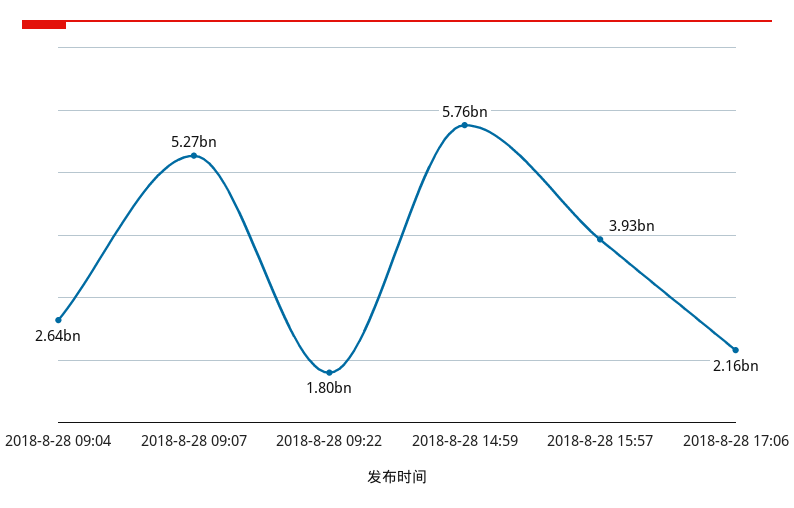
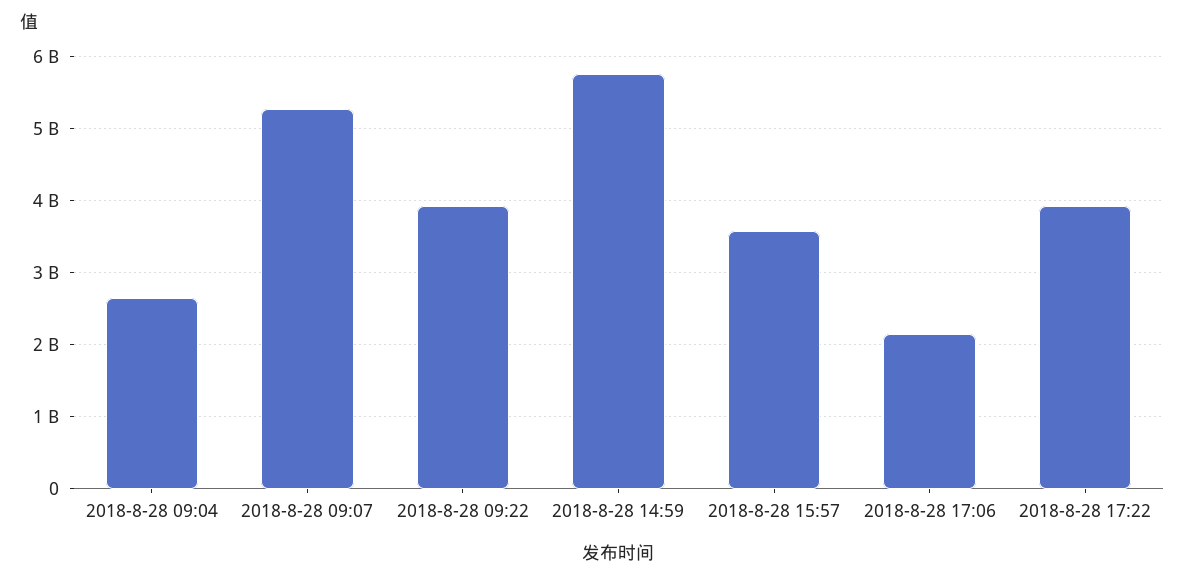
2018-8-28 09:22: 1800000000 -> 3900000000
2018-8-28 15:57: 3930000000 -> 3600000000
2018-8-28 17:22: none -> 3900000000

